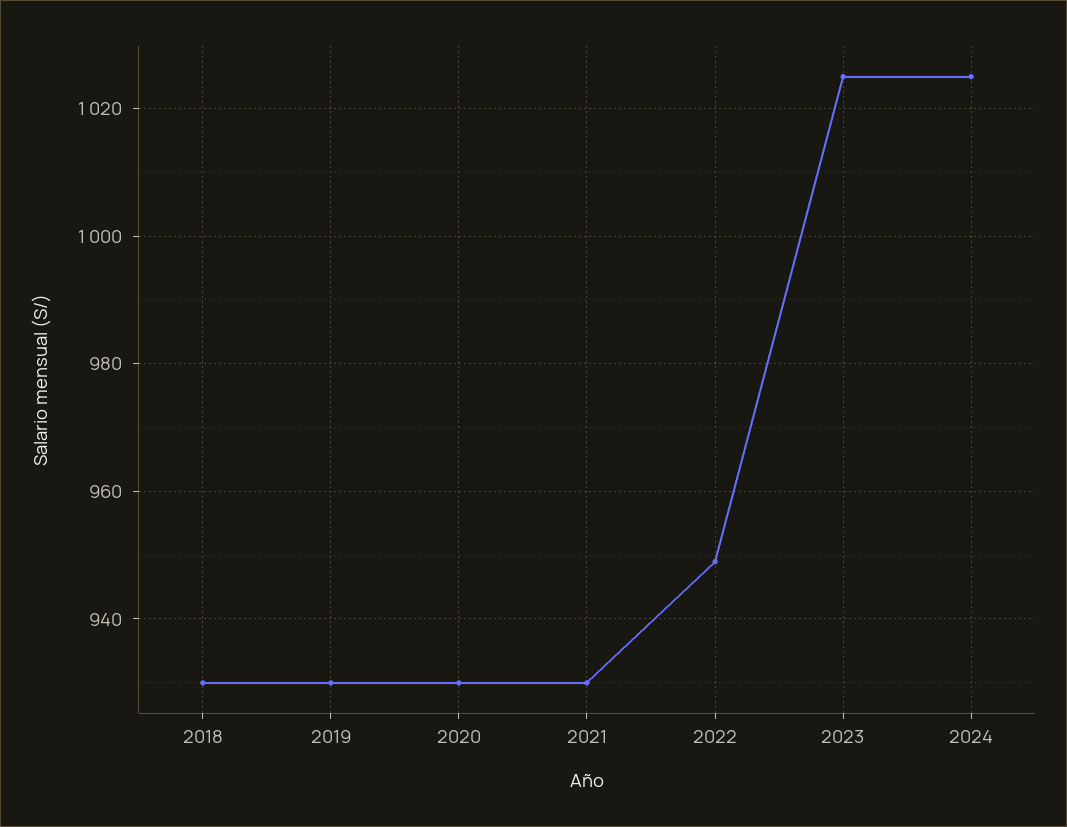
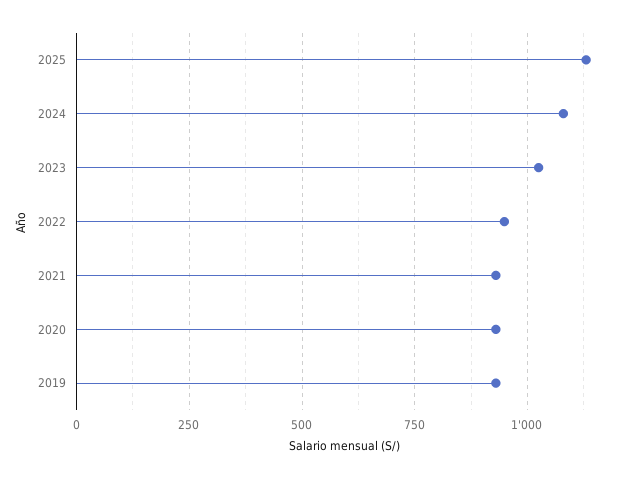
2018: 930 -> none
2024: 1025 -> 1075
2025: none -> 1125

